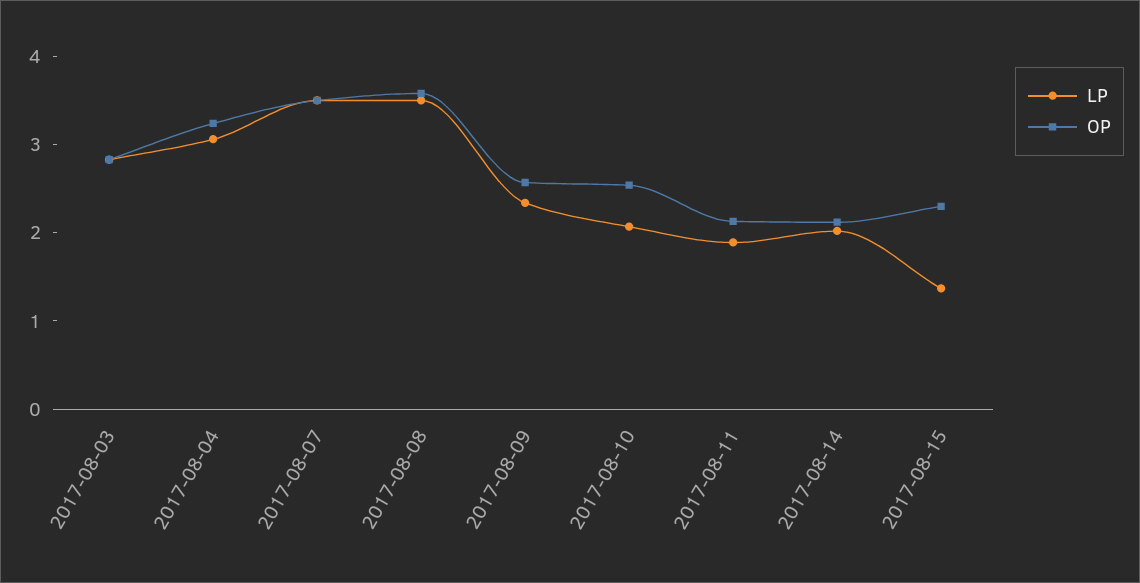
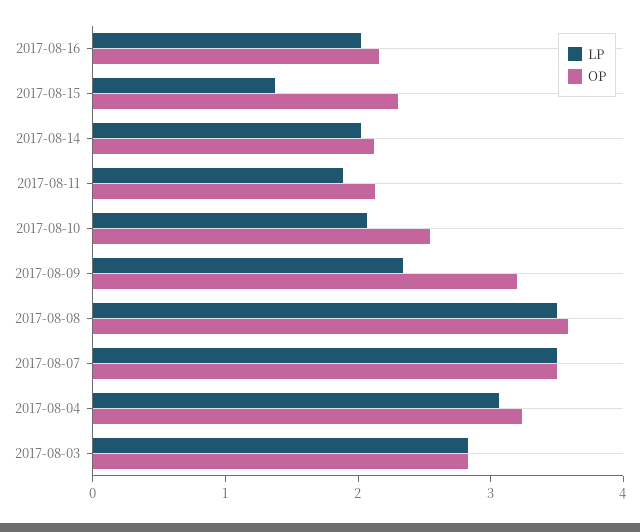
OP, 2017-08-09: 2.6 -> 3.2
LP, 2017-08-16: none -> 2
OP, 2017-08-16: none -> 2.2

